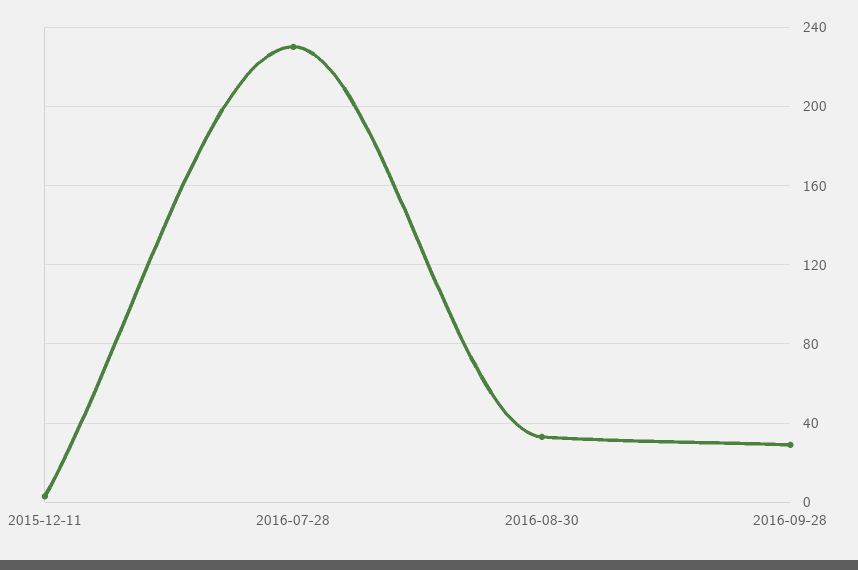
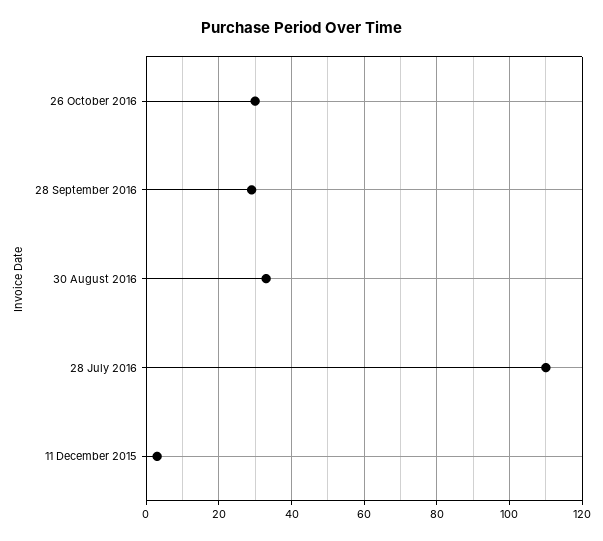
2016-07-28: 230 -> 110
26 October 2016: none -> 30

